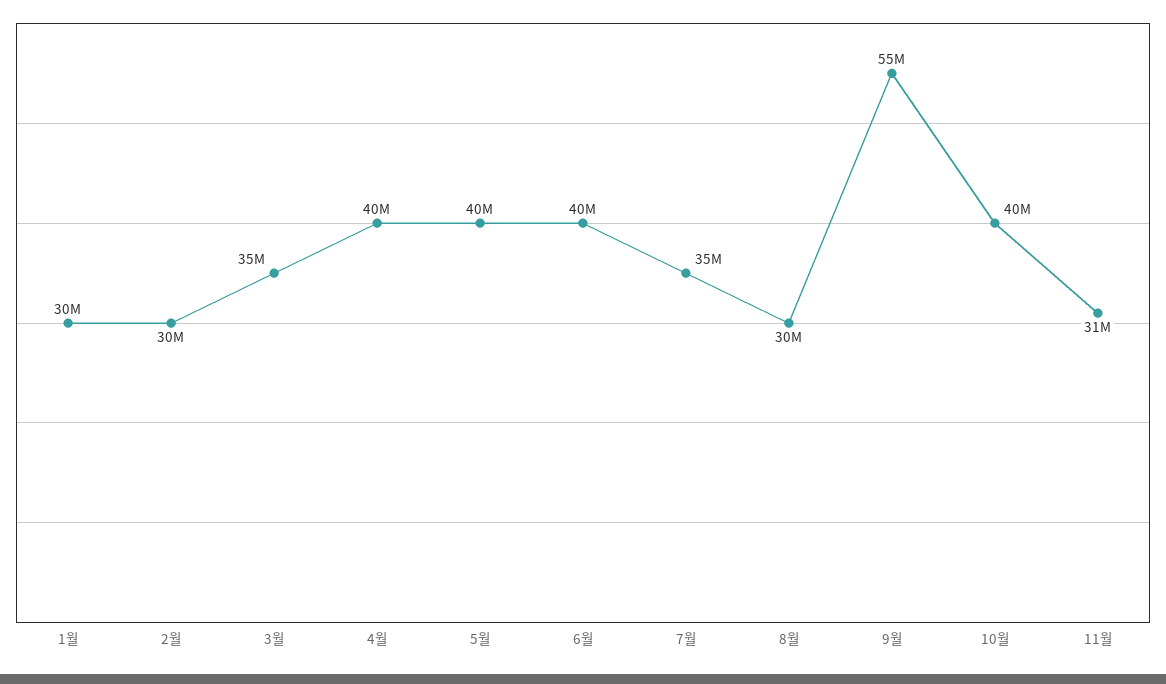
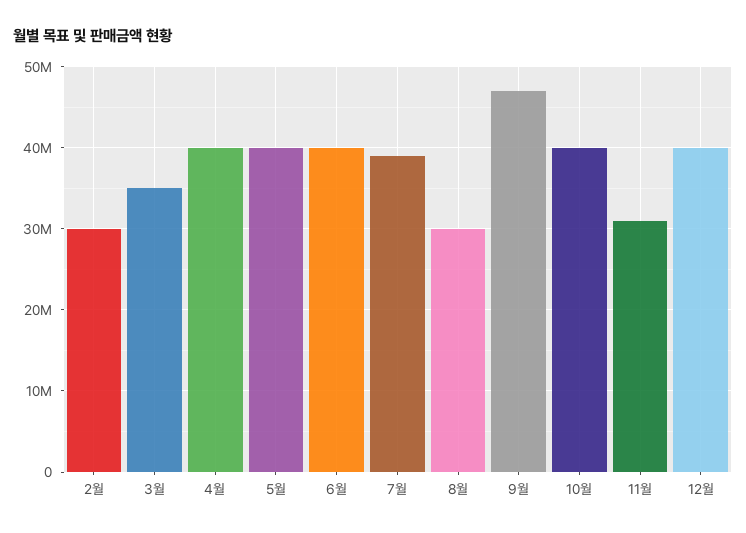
1월: 30000000 -> none
7월: 35000000 -> 39000000
9월: 55000000 -> 47000000
12월: none -> 40000000

